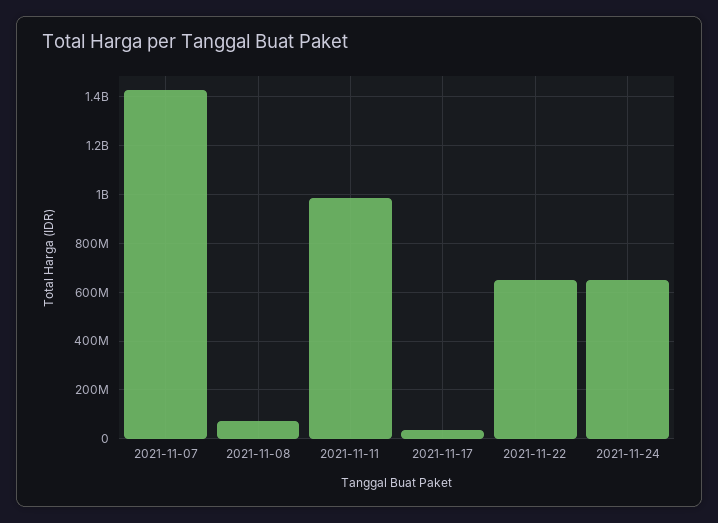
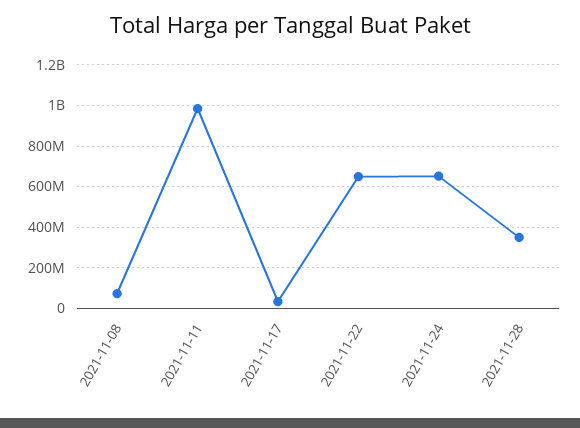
2021-11-07: 1425000000 -> none
2021-11-28: none -> 350000000

